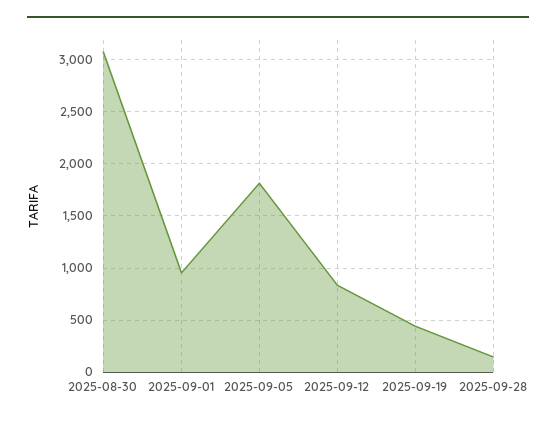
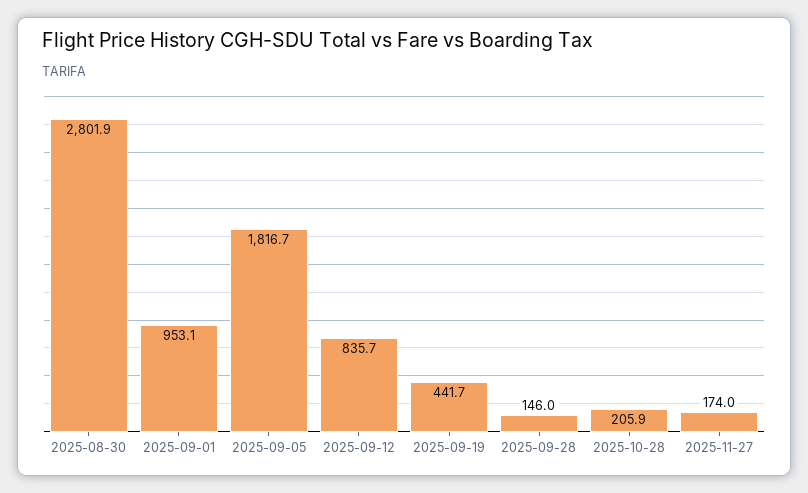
2025-08-30: 3100 -> 2801.9
2025-10-28: none -> 205.9
2025-11-27: none -> 174

